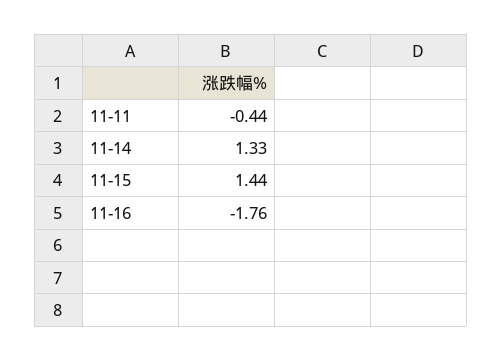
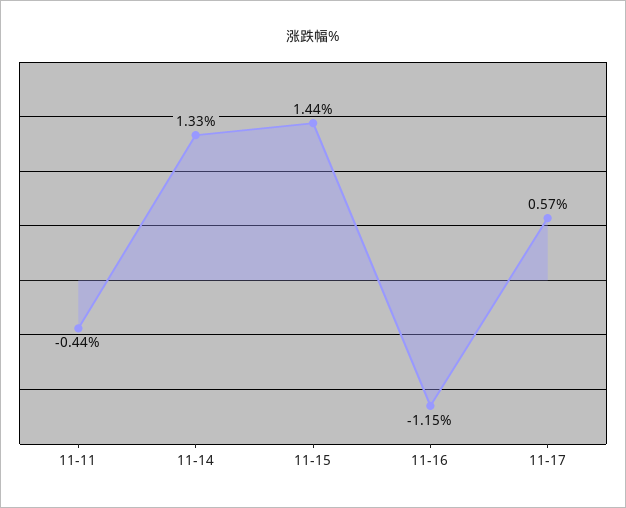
11-16: -1.76 -> -1.15
11-17: none -> 0.57

